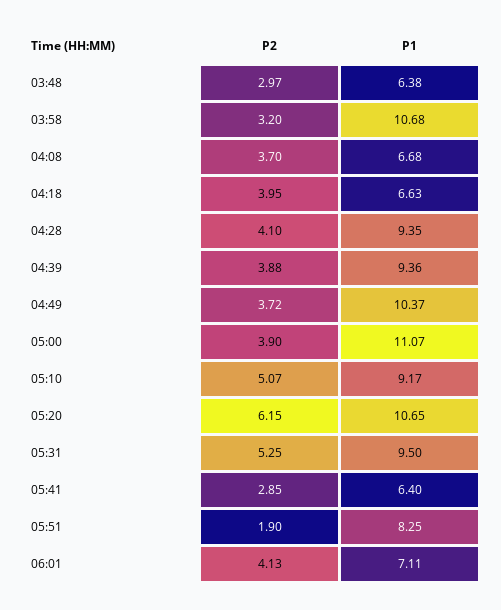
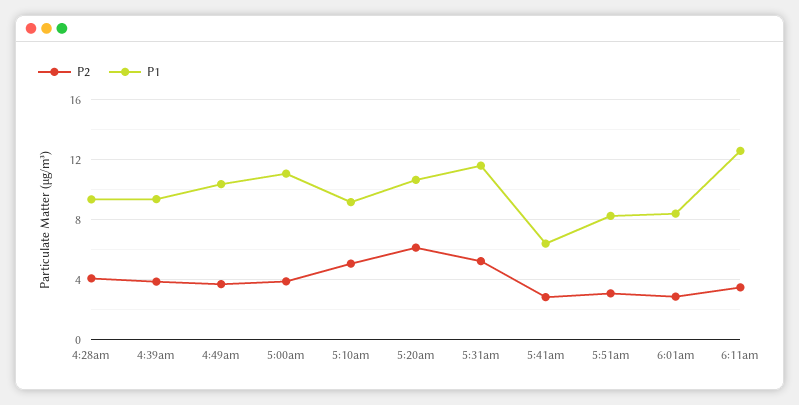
P2, 03:48: 2.97 -> none
P1, 03:48: 6.38 -> none
P2, 03:58: 3.2 -> none
P1, 03:58: 10.68 -> none
P2, 04:08: 3.7 -> none
P1, 04:08: 6.68 -> none
P2, 04:18: 3.95 -> none
P1, 04:18: 6.63 -> none
P1, 05:31: 9.5 -> 11.5
P2, 05:51: 1.9 -> 3
P2, 06:01: 4.13 -> 3
P1, 06:01: 7.11 -> 8.5
P2, 6:11am: none -> 3.5
P1, 6:11am: none -> 12.5

